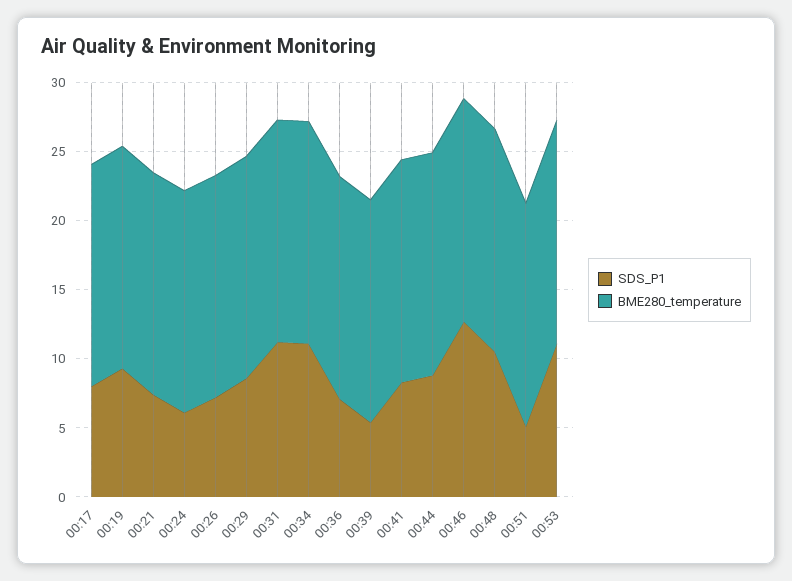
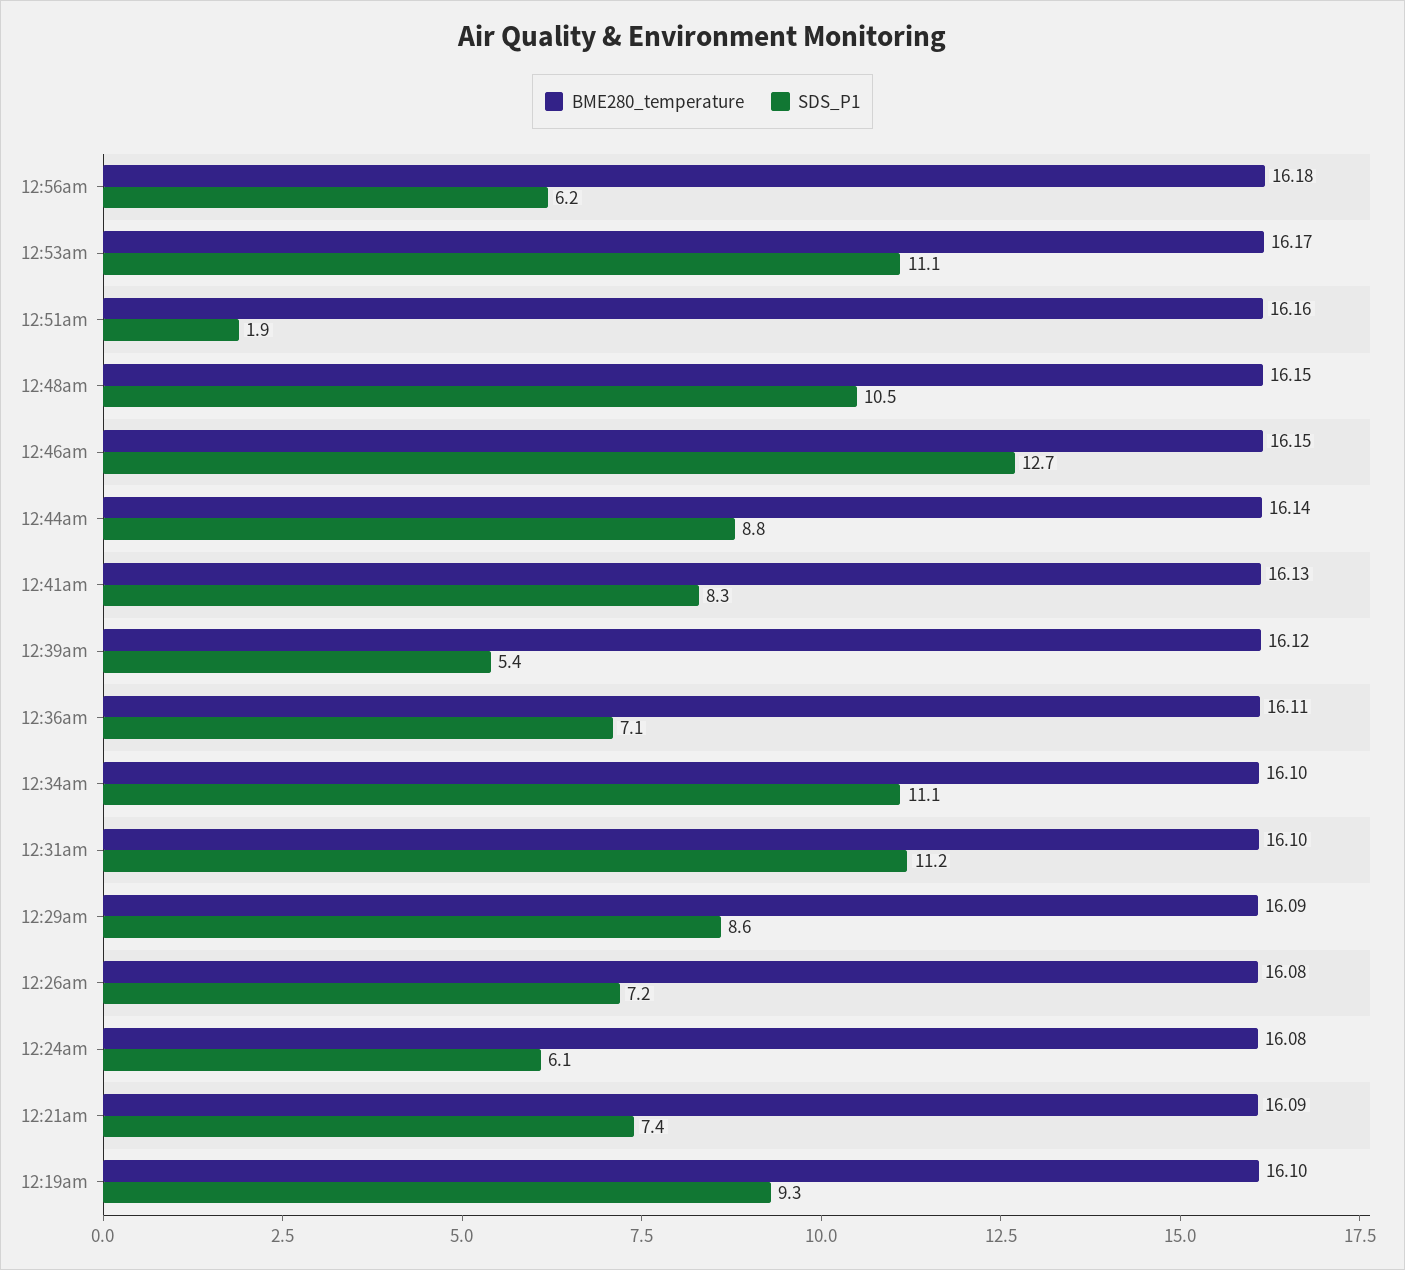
SDS_P1, 00:17: 8 -> none
BME280_temperature, 00:17: 16 -> none
SDS_P1, 00:51: 5 -> 1.9
BME280_temperature, 12:56am: none -> 16.18
SDS_P1, 12:56am: none -> 6.2

